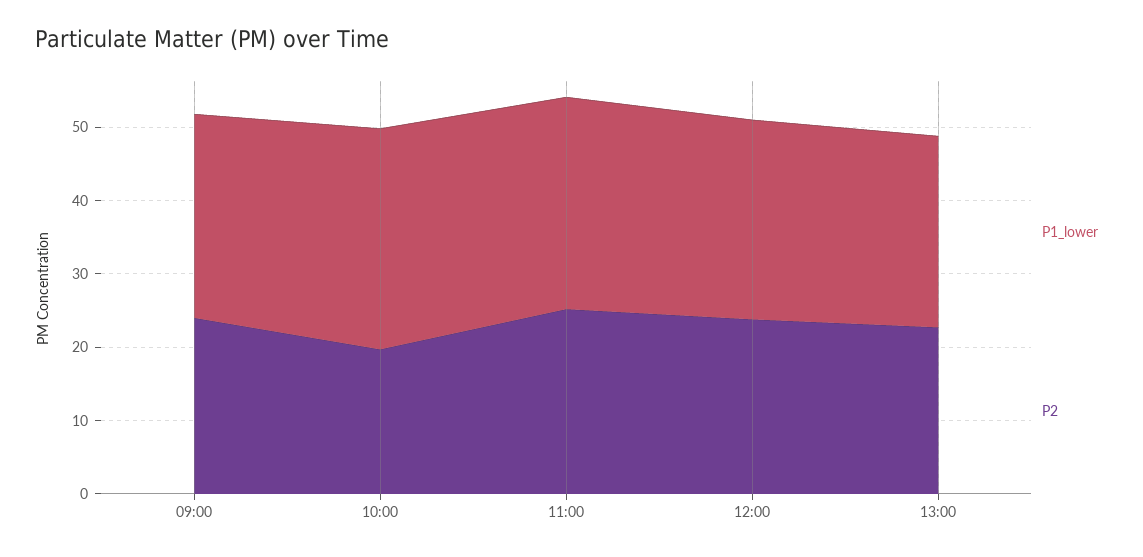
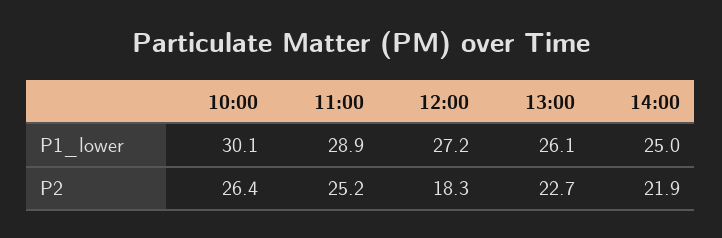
P1_lower, 09:00: 28 -> none
P2, 09:00: 24 -> none
P2, 10:00: 20 -> 26.4
P2, 12:00: 24 -> 18.3
P1_lower, 14:00: none -> 25
P2, 14:00: none -> 21.9

